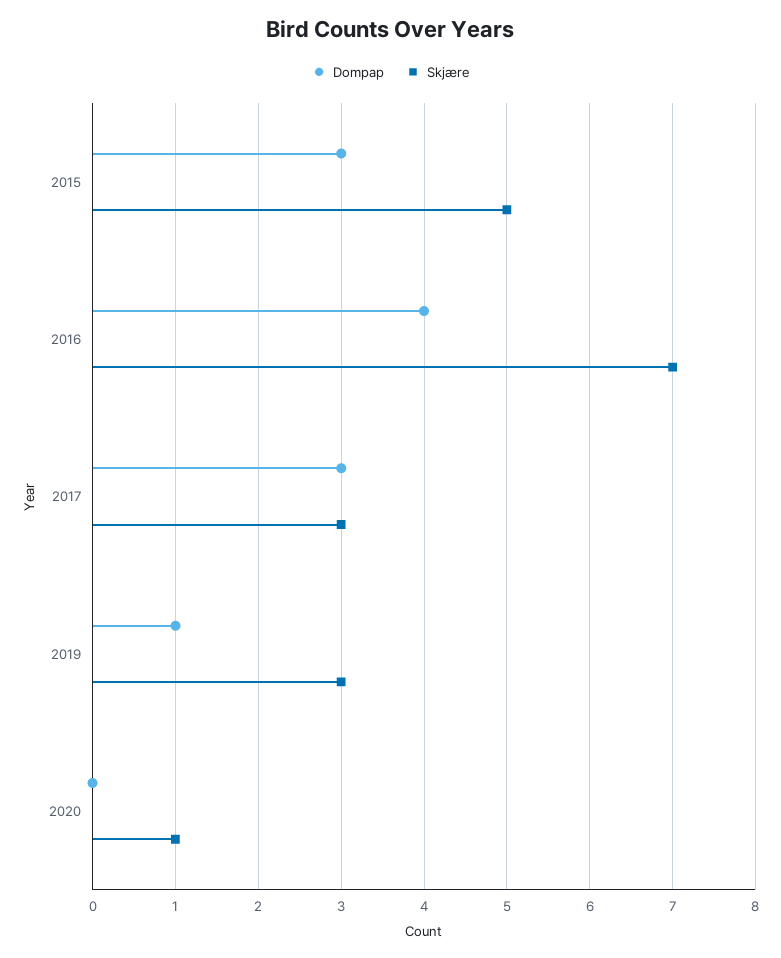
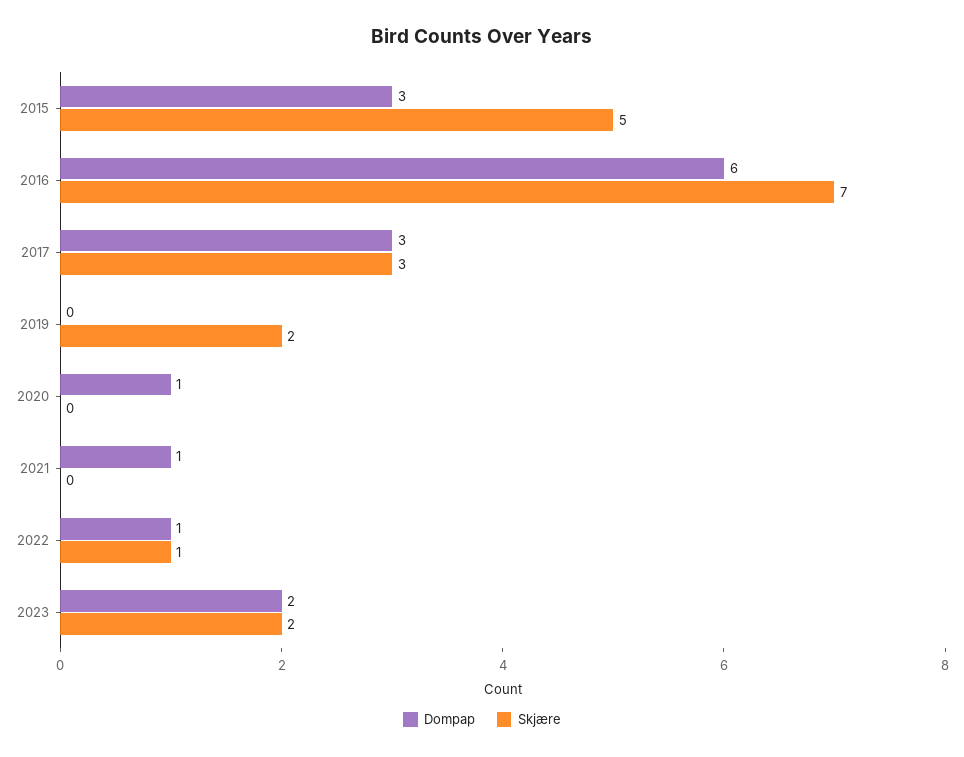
Dompap, 2016: 4 -> 6
Dompap, 2019: 1 -> 0
Skjære, 2019: 3 -> 2
Dompap, 2020: 0 -> 1
Skjære, 2020: 1 -> 0
Dompap, 2021: none -> 1
Skjære, 2021: none -> 0
Dompap, 2022: none -> 1
Skjære, 2022: none -> 1
Dompap, 2023: none -> 2
Skjære, 2023: none -> 2

